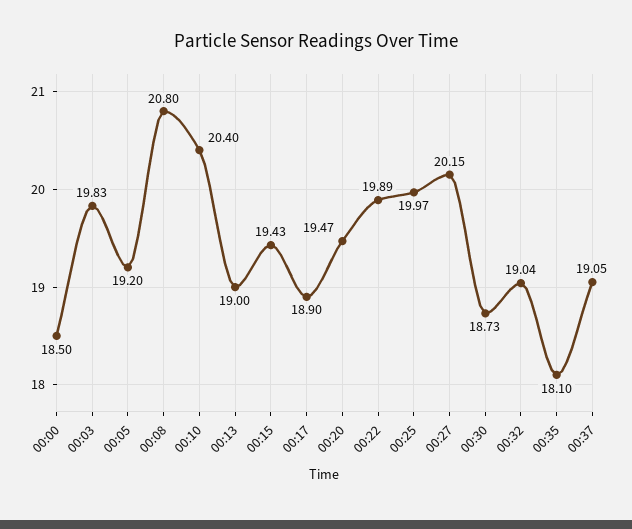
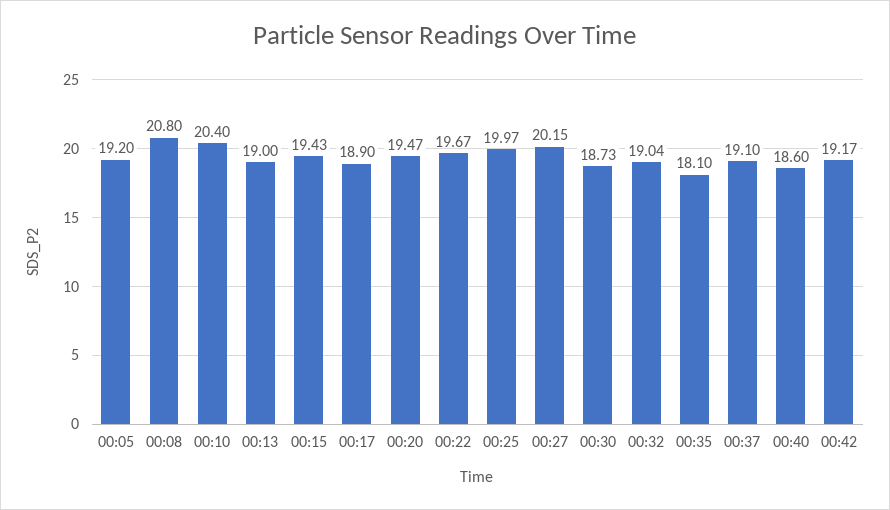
00:00: 18.5 -> none
00:03: 19.83 -> none
00:22: 19.89 -> 19.67
00:37: 19.05 -> 19.1
00:40: none -> 18.6
00:42: none -> 19.17

